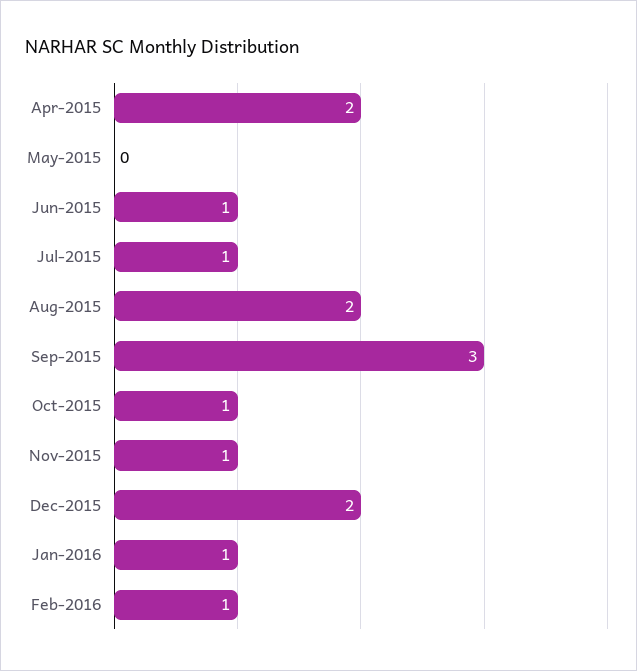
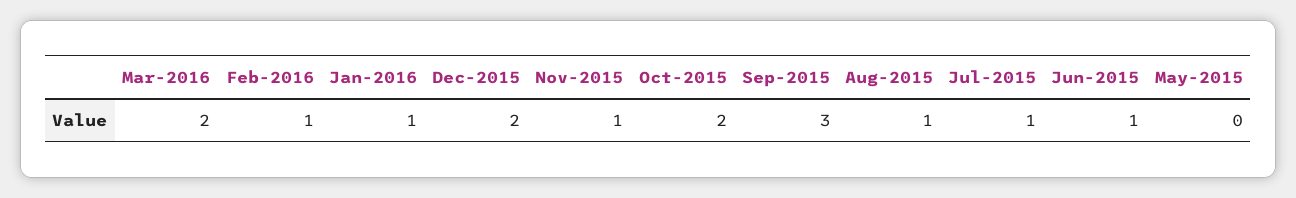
Apr-2015: 2 -> none
Aug-2015: 2 -> 1
Oct-2015: 1 -> 2
Mar-2016: none -> 2

